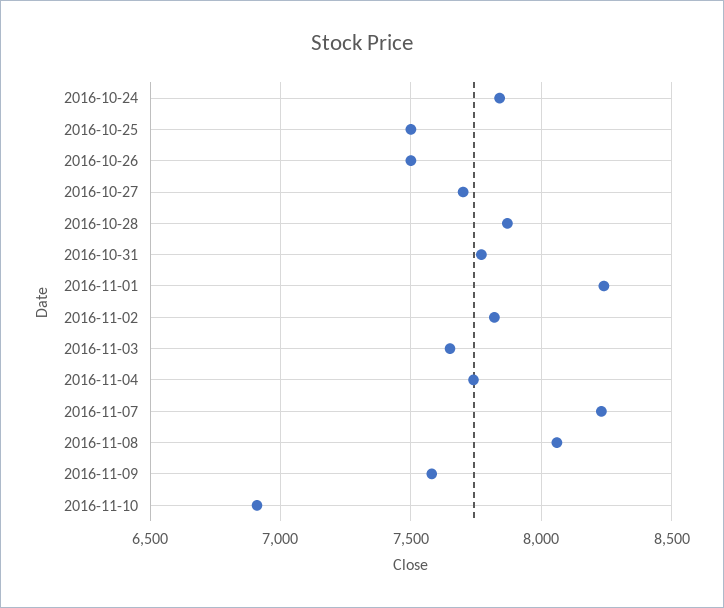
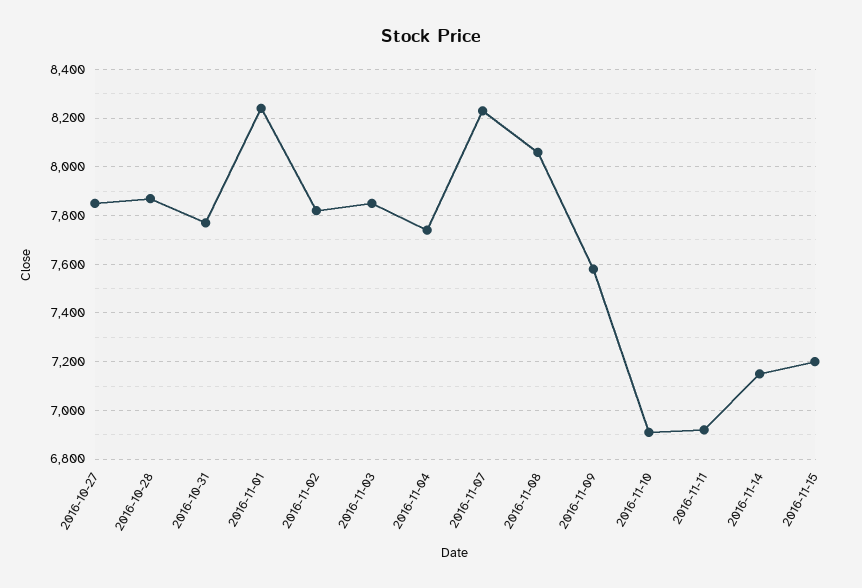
2016-10-24: 7850 -> none
2016-10-25: 7500 -> none
2016-10-26: 7500 -> none
2016-10-27: 7700 -> 7850
2016-11-03: 7650 -> 7850
2016-11-11: none -> 6925
2016-11-14: none -> 7150
2016-11-15: none -> 7200

